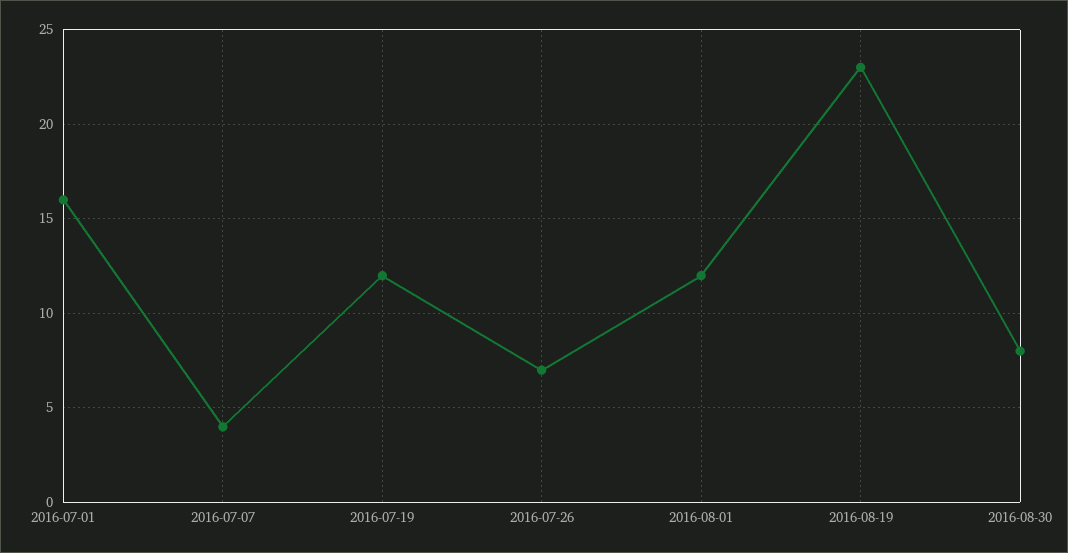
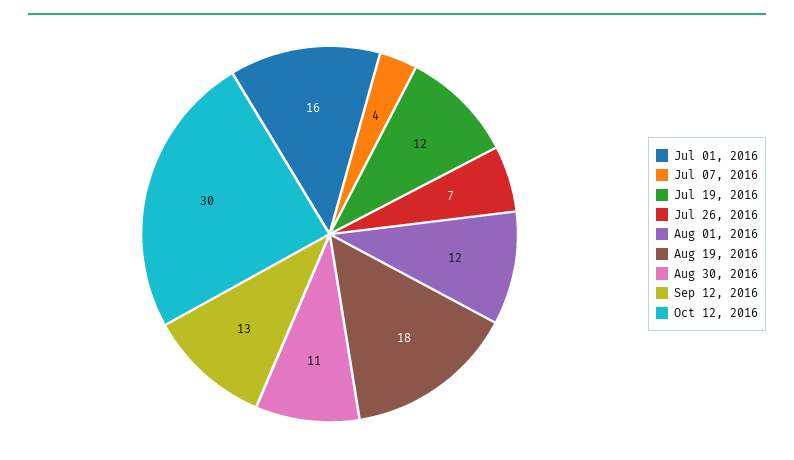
2016-08-19: 23 -> 18
2016-08-30: 8 -> 11
Sep 12, 2016: none -> 13
Oct 12, 2016: none -> 30

